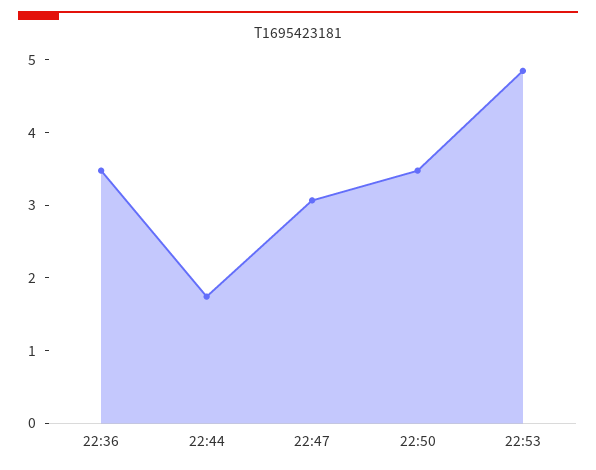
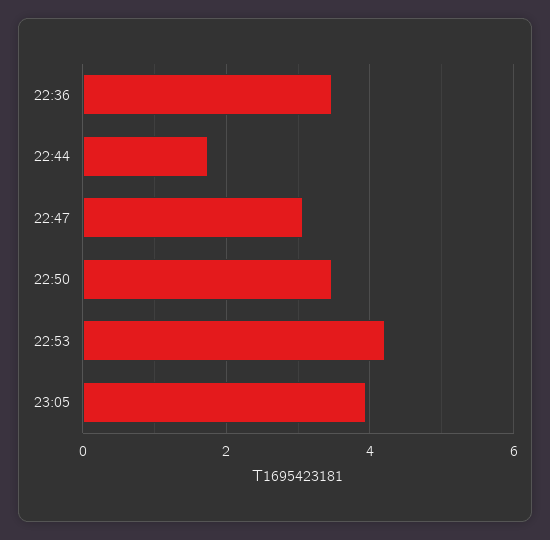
22:53: 4.8 -> 4.2
23:05: none -> 4

